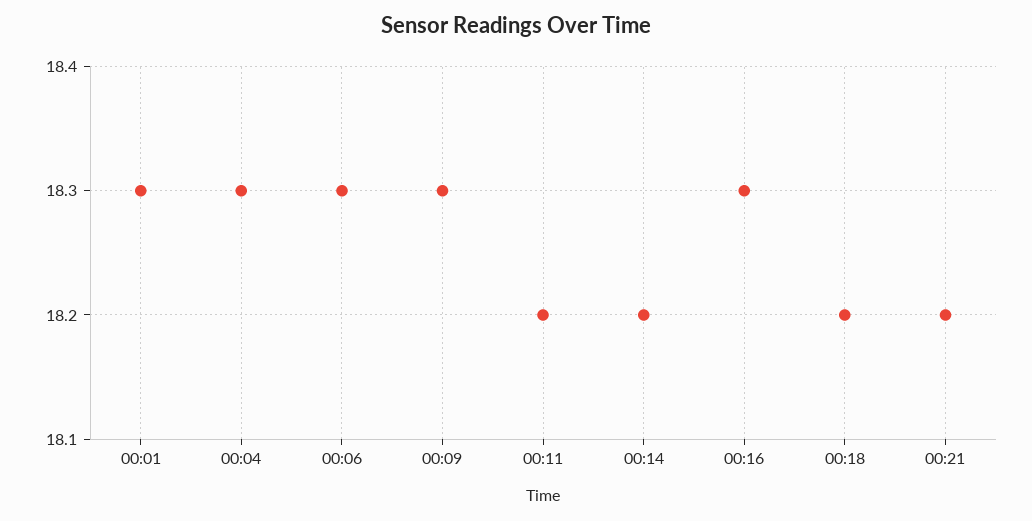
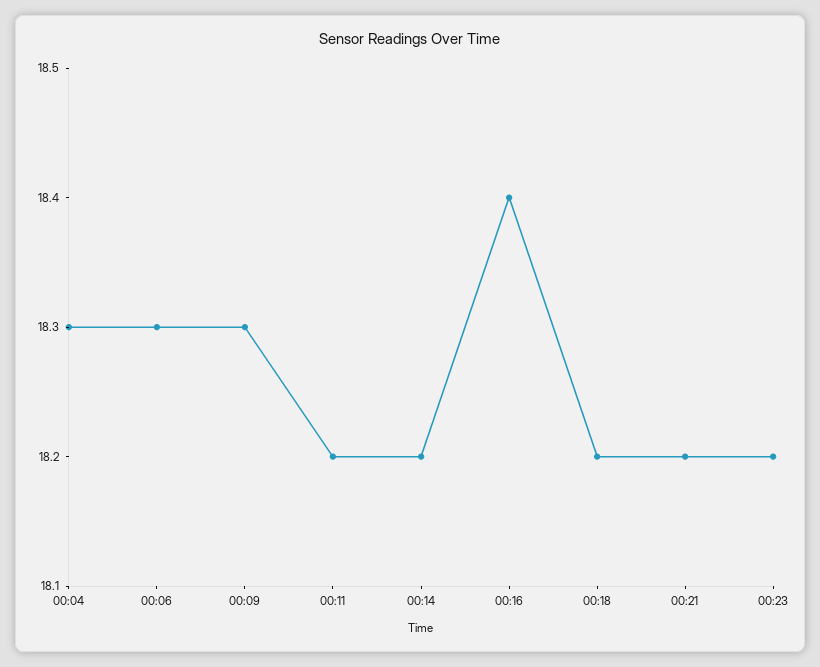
00:01: 18.3 -> none
00:16: 18.3 -> 18.4
00:23: none -> 18.2

